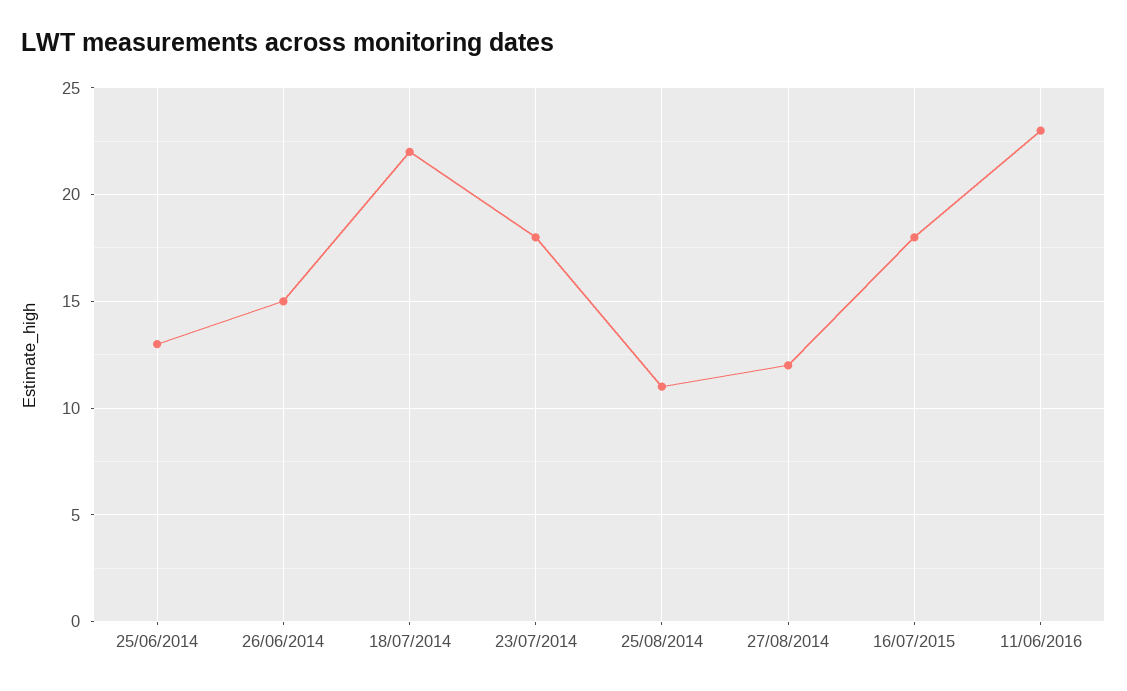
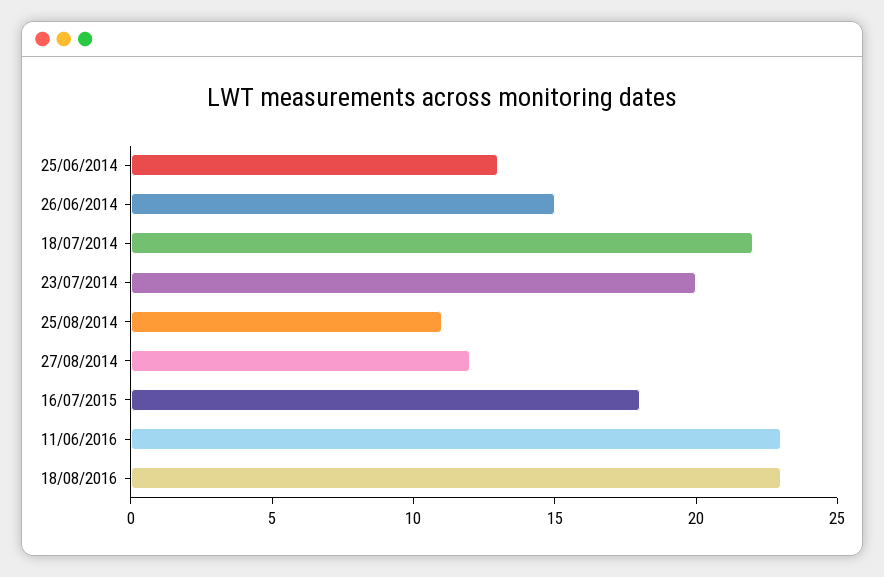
23/07/2014: 18 -> 20
18/08/2016: none -> 23

